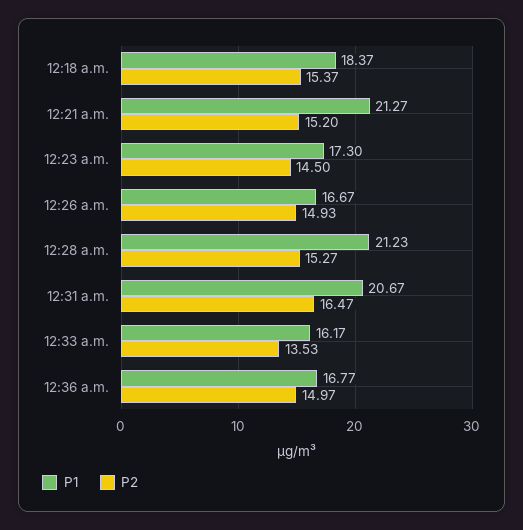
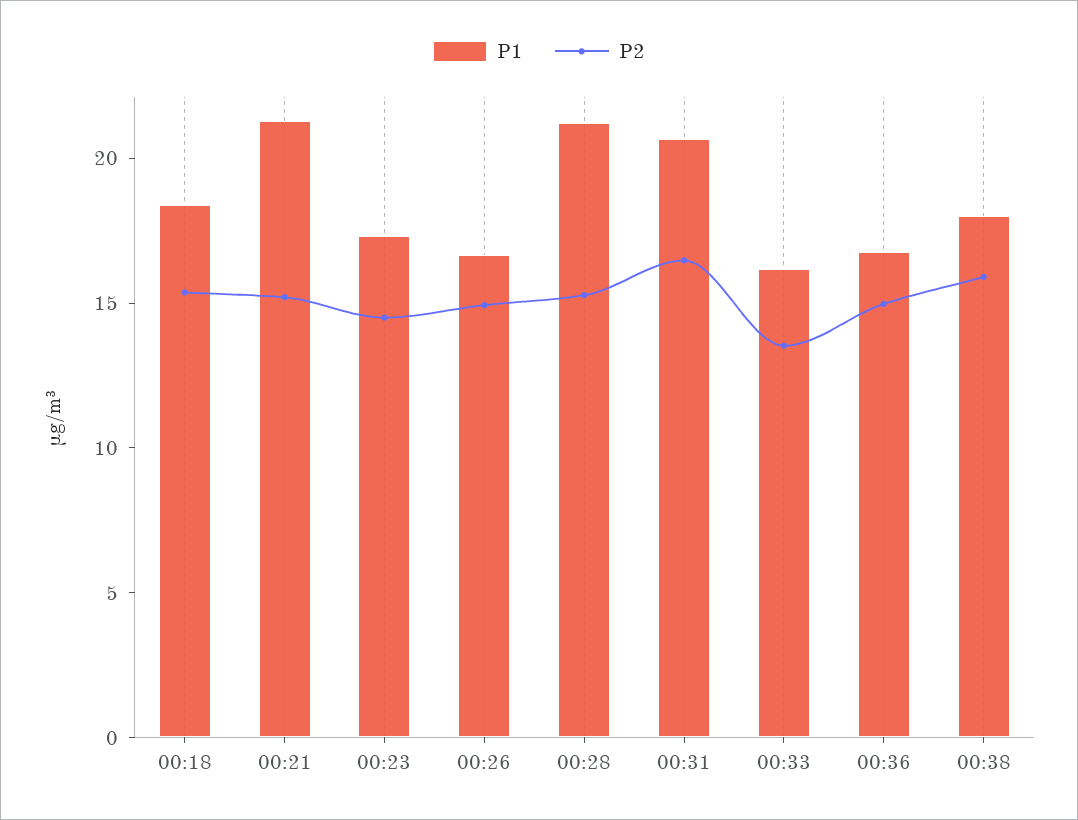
P1, 00:38: none -> 18
P2, 00:38: none -> 16

